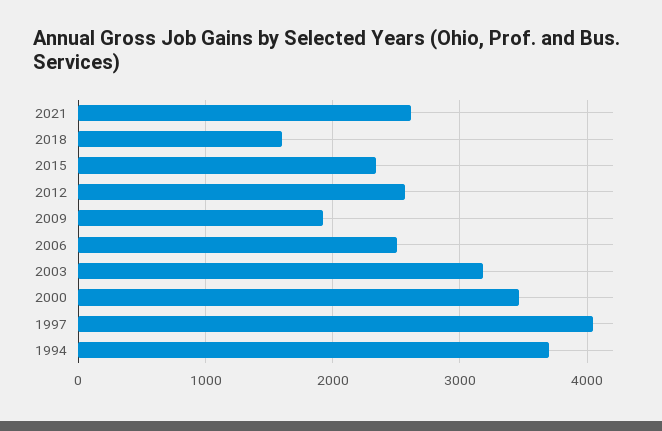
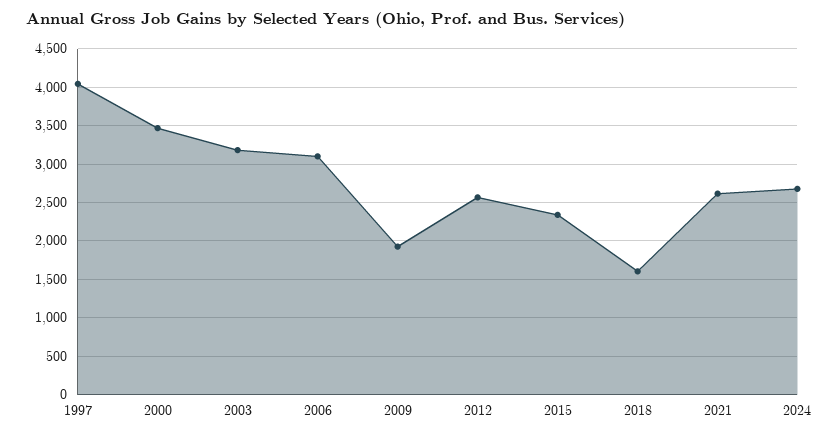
2006: 2500 -> 3100
1994: 3700 -> none
2024: none -> 2700

